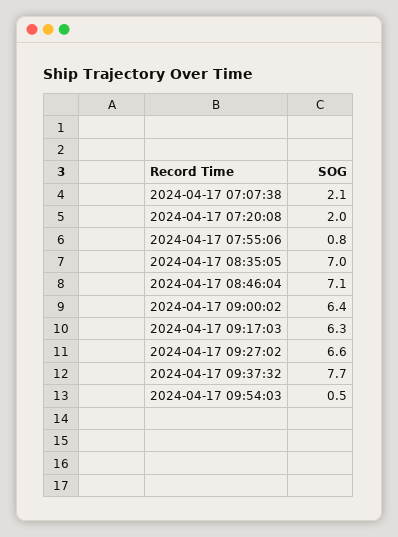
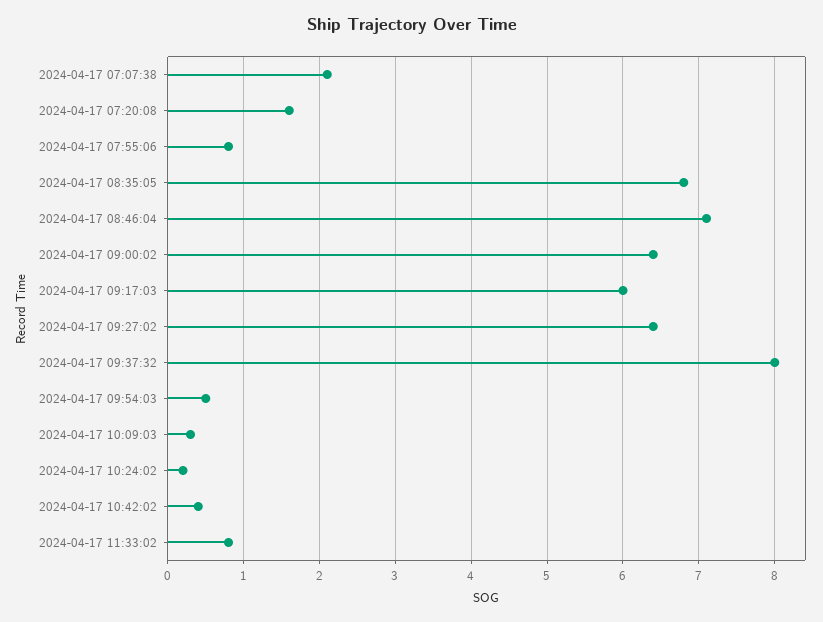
2024-04-17 07:20:08: 2 -> 1.6
2024-04-17 08:35:05: 7 -> 6.8
2024-04-17 09:17:03: 6.3 -> 6
2024-04-17 09:27:02: 6.6 -> 6.4
2024-04-17 09:37:32: 7.7 -> 8
2024-04-17 10:09:03: none -> 0.3
2024-04-17 10:24:02: none -> 0.2
2024-04-17 10:42:02: none -> 0.4
2024-04-17 11:33:02: none -> 0.8

